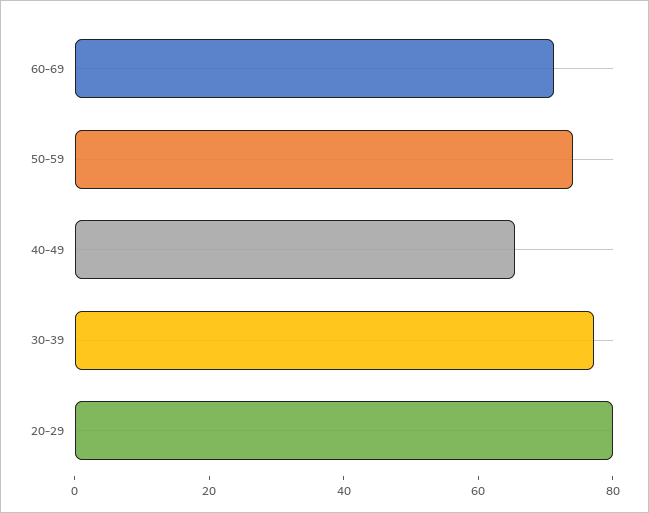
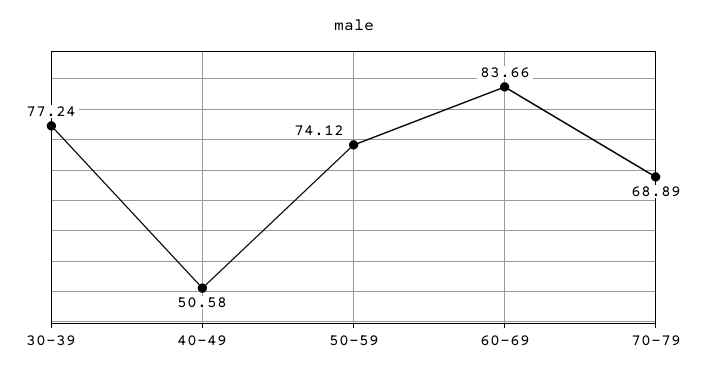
60-69: 70 -> 83.66
40-49: 65 -> 50.58
20-29: 80 -> none
70-79: none -> 68.89

